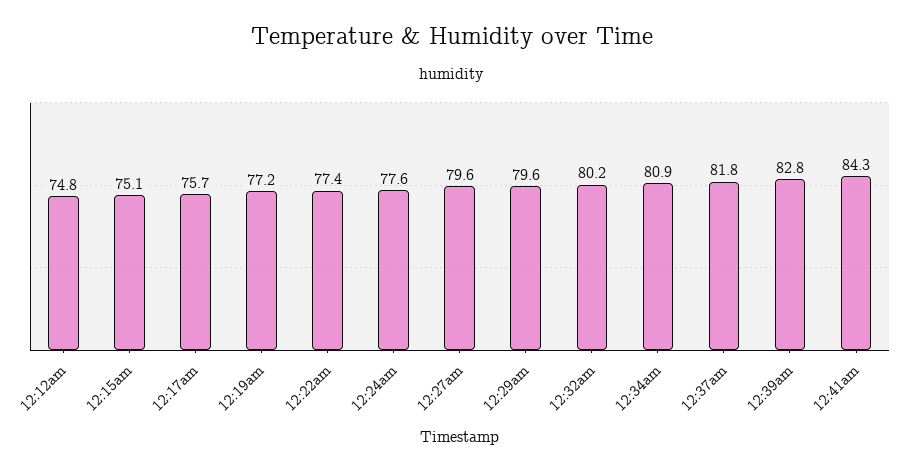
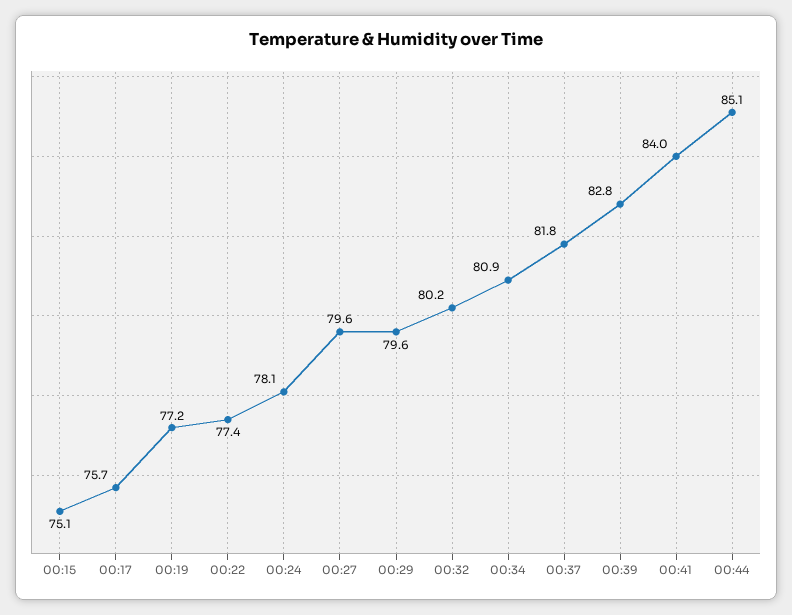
12:12am: 74.8 -> none
12:24am: 77.6 -> 78.1
12:41am: 84.3 -> 84
00:44: none -> 85.1

